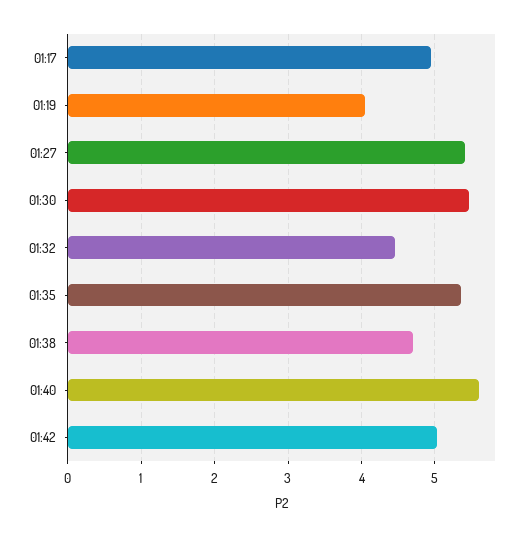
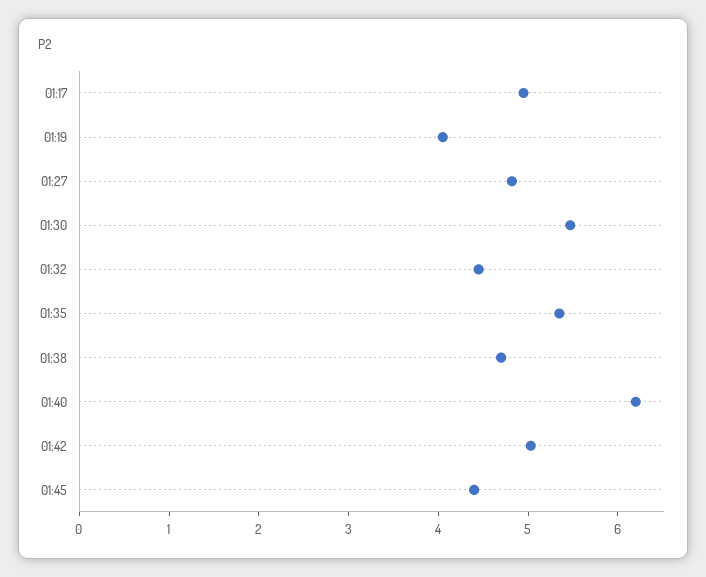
01:27: 5.4 -> 4.8
01:40: 5.6 -> 6.2
01:45: none -> 4.4

